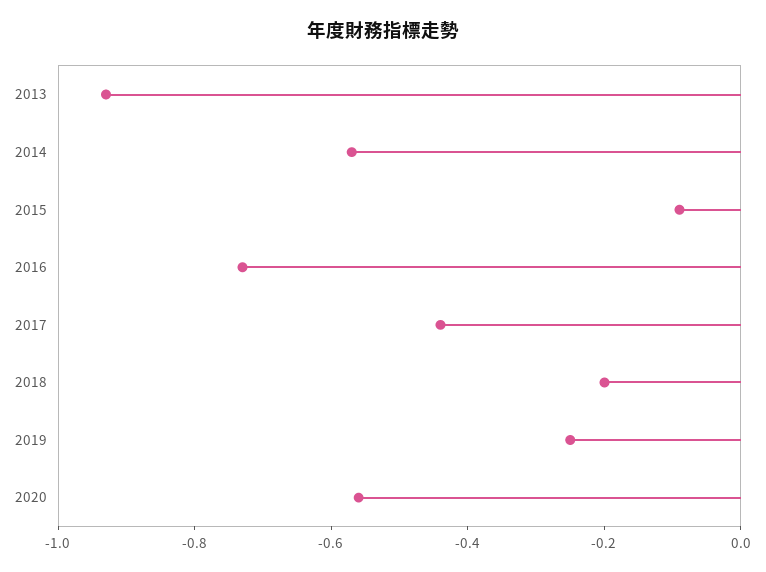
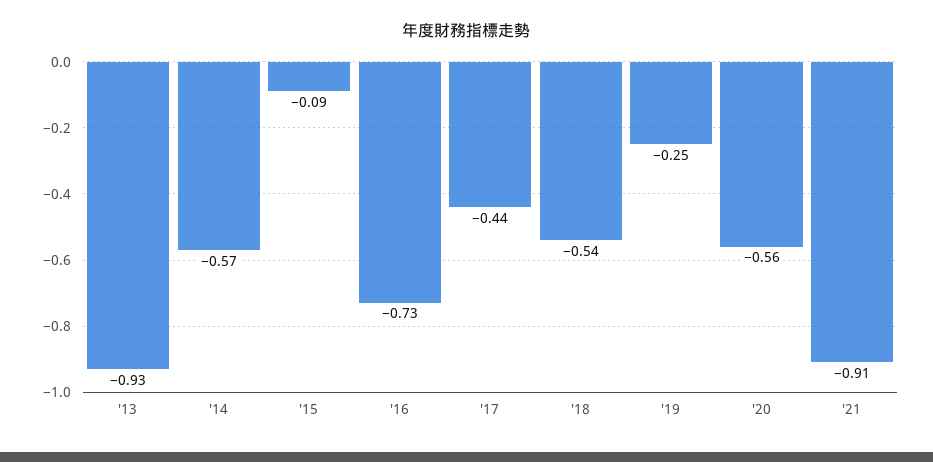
2018: -0.2 -> -0.54
'21: none -> -0.91

